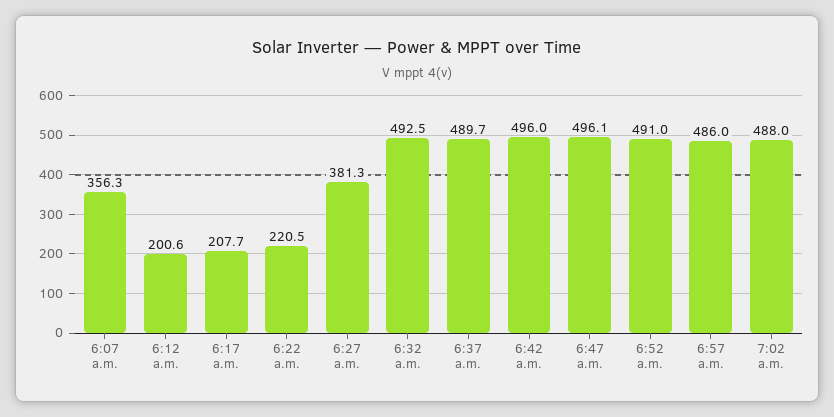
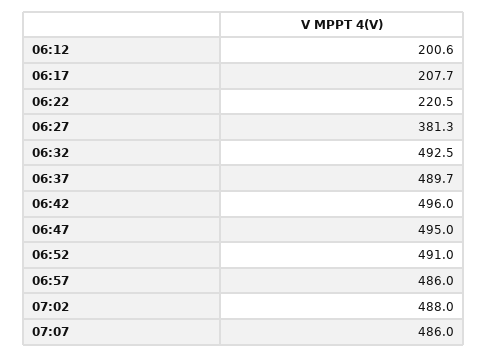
6:07 a.m.: 356.3 -> none
6:47 a.m.: 496.1 -> 495
07:07: none -> 486

